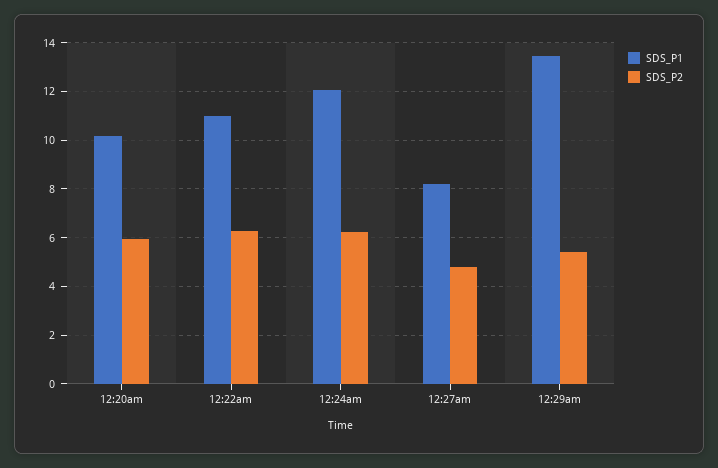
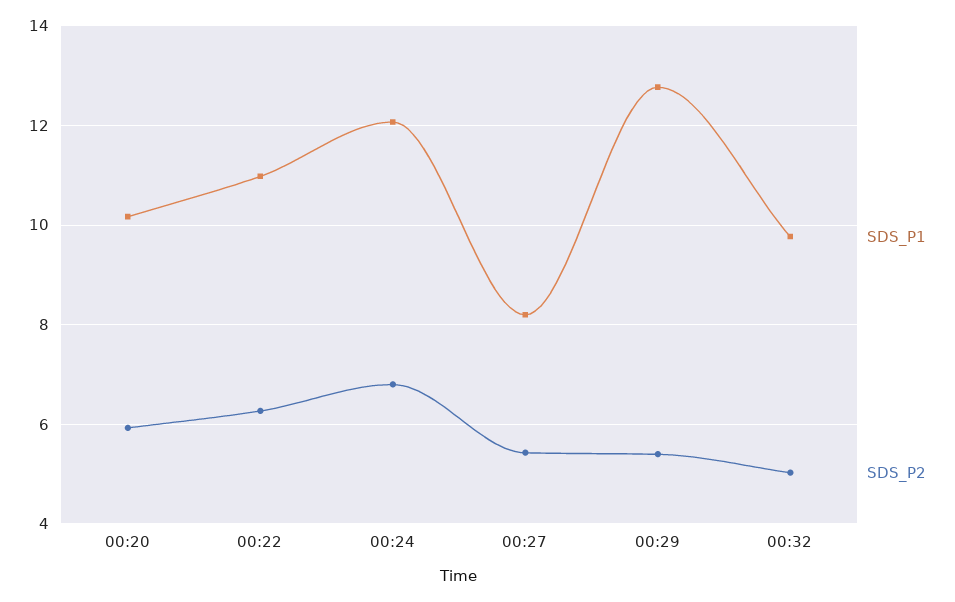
SDS_P2, 12:24am: 6.25 -> 6.8
SDS_P2, 12:27am: 4.75 -> 5.4
SDS_P1, 12:29am: 13.5 -> 12.8
SDS_P1, 00:32: none -> 9.8
SDS_P2, 00:32: none -> 5

